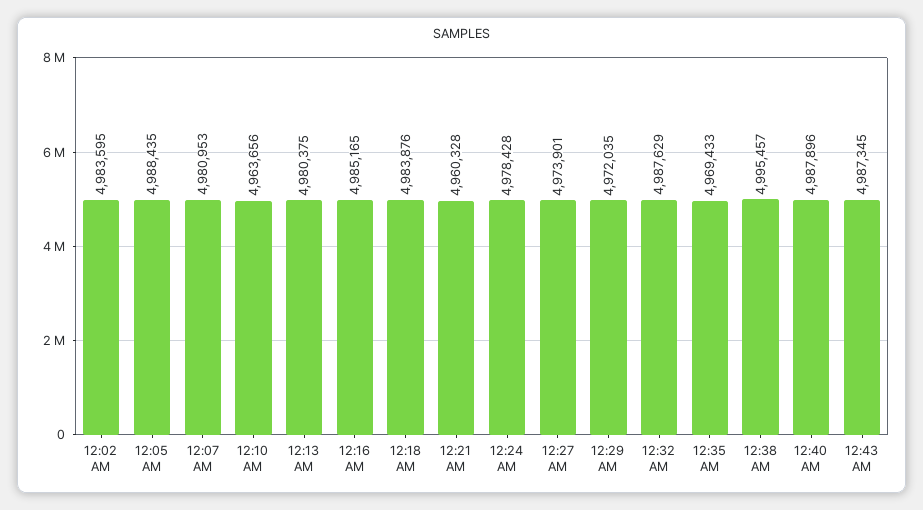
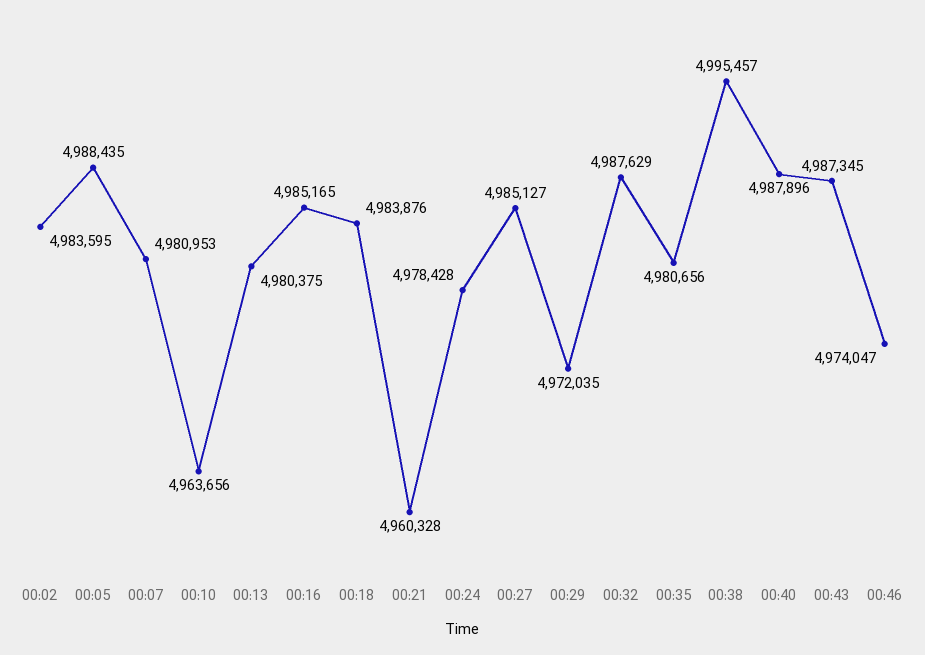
12:27 AM: 4973901 -> 4985127
12:35 AM: 4969433 -> 4980656
00:46: none -> 4974047

